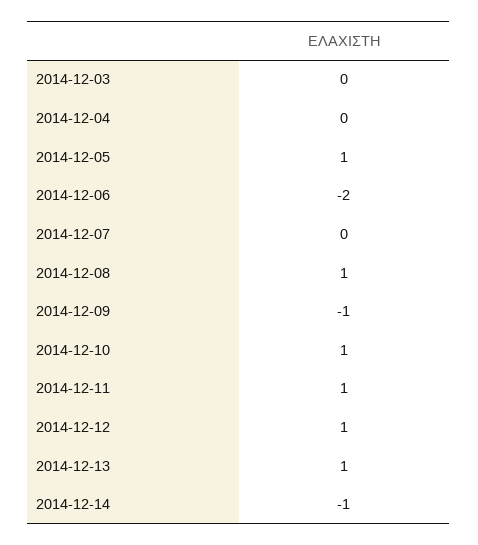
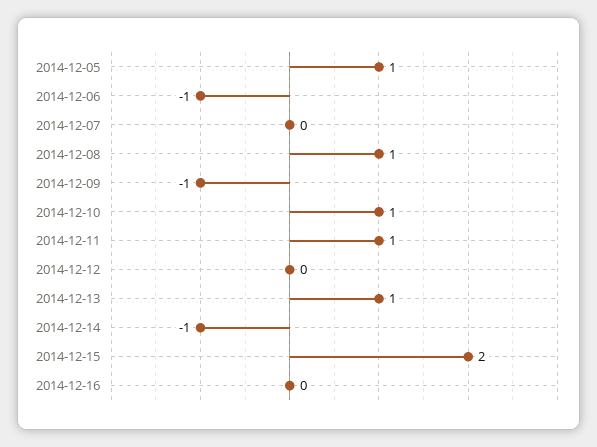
2014-12-03: 0 -> none
2014-12-04: 0 -> none
2014-12-06: -2 -> -1
2014-12-12: 1 -> 0
2014-12-15: none -> 2
2014-12-16: none -> 0

